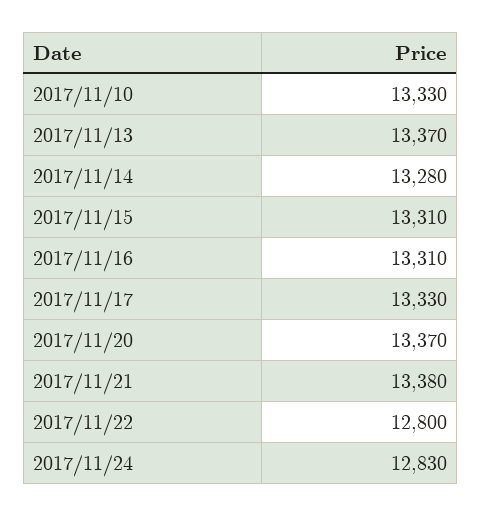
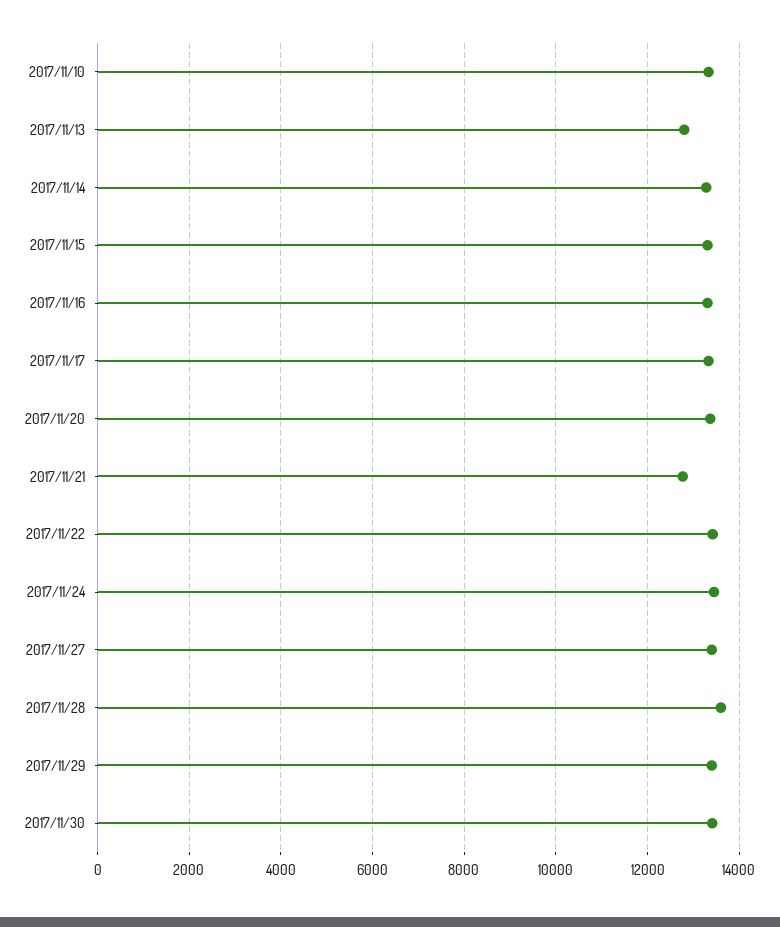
2017/11/13: 13370 -> 12800
2017/11/21: 13380 -> 12800
2017/11/22: 12800 -> 13400
2017/11/24: 12830 -> 13400
2017/11/27: none -> 13400
2017/11/28: none -> 13600
2017/11/29: none -> 13400
2017/11/30: none -> 13400

